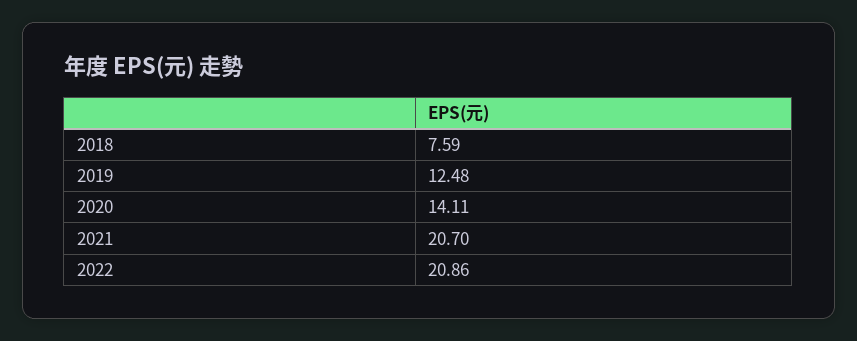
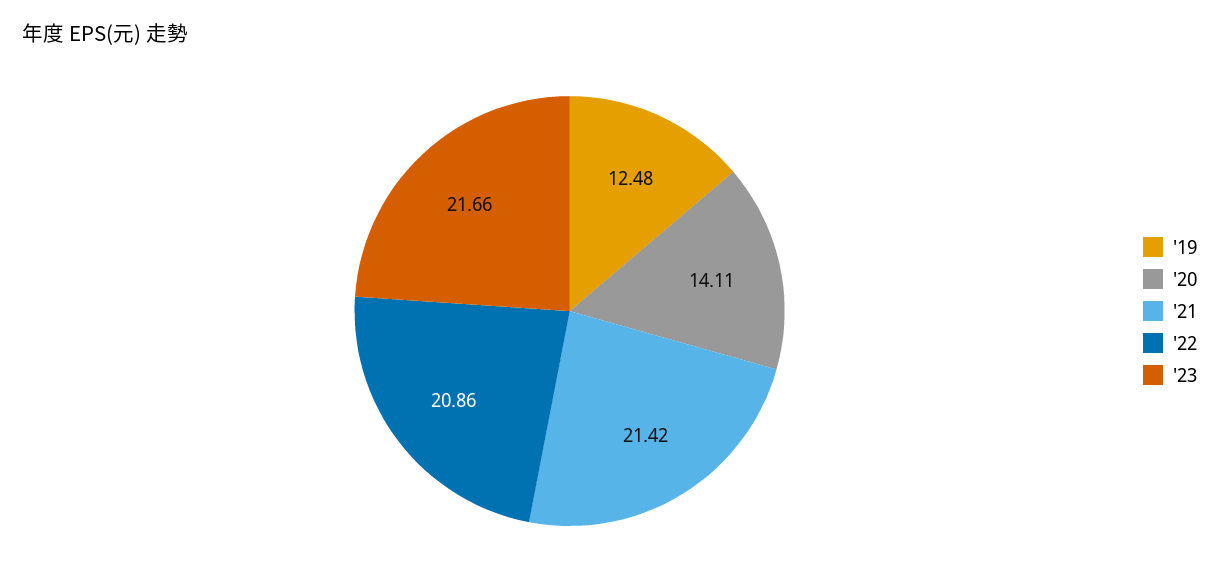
2018: 7.59 -> none
2021: 20.7 -> 21.42
'23: none -> 21.66

